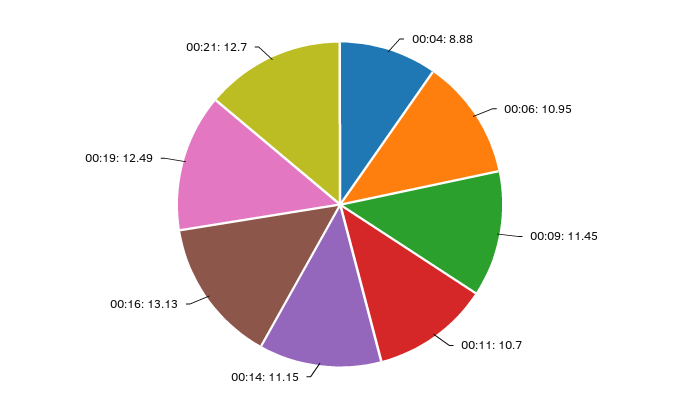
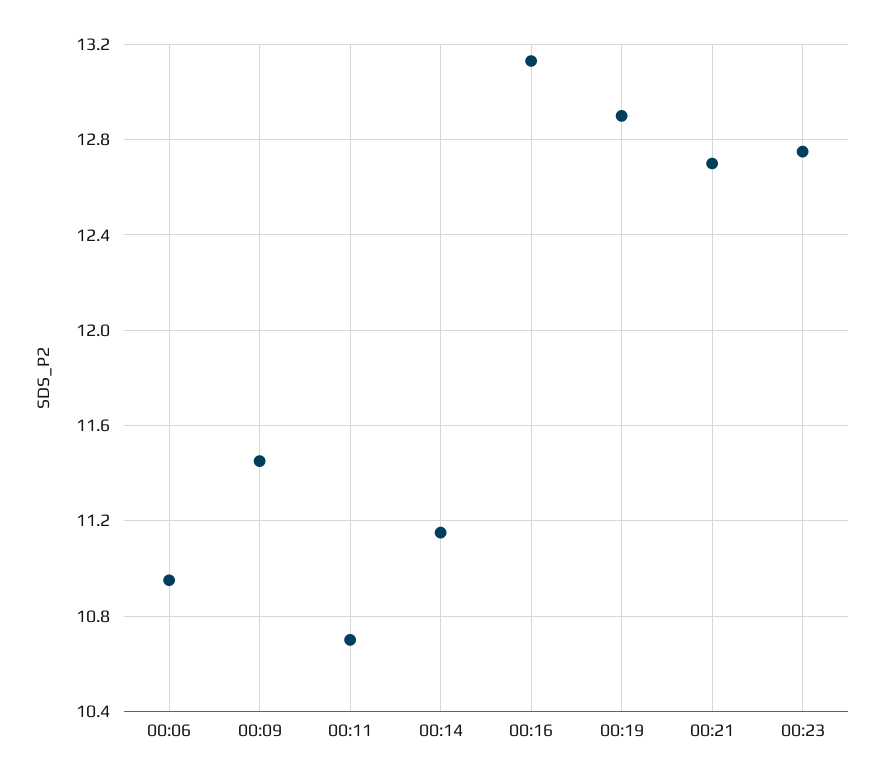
00:04: 8.88 -> none
00:19: 12.49 -> 12.9
00:23: none -> 12.75

